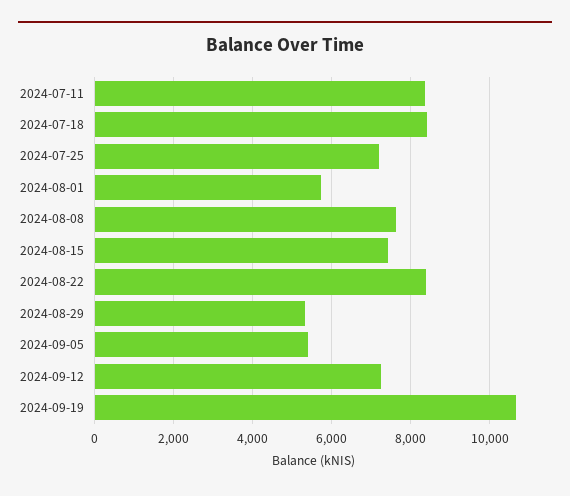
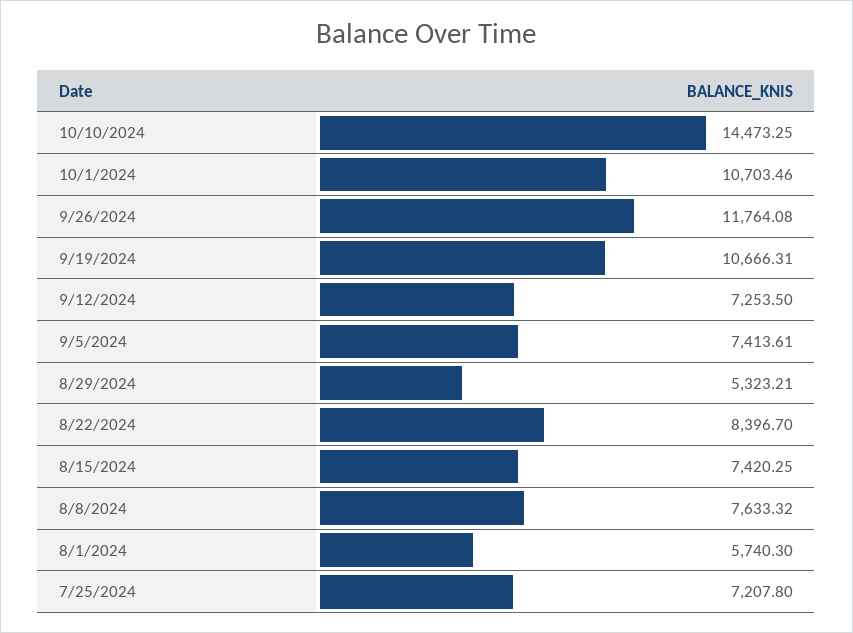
2024-07-11: 8400 -> none
2024-07-18: 8400 -> none
2024-09-05: 5400 -> 7413.61
10/10/2024: none -> 14473.25
10/1/2024: none -> 10703.46
9/26/2024: none -> 11764.08

